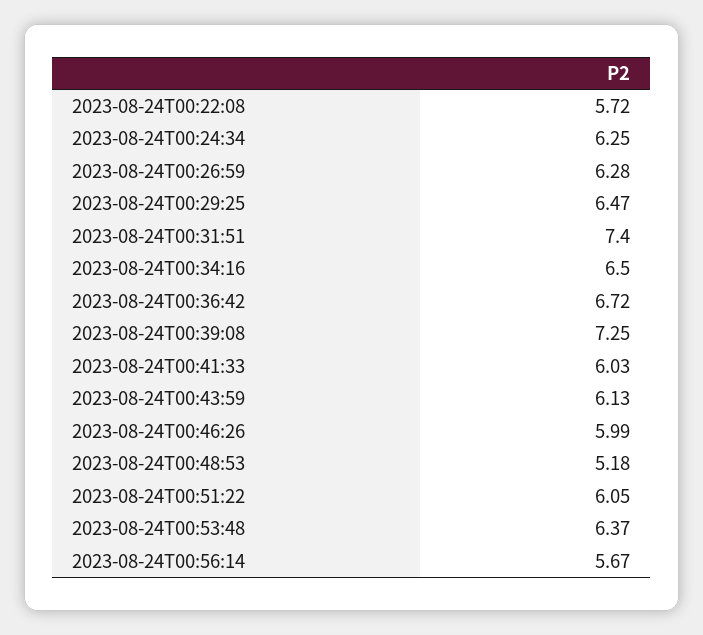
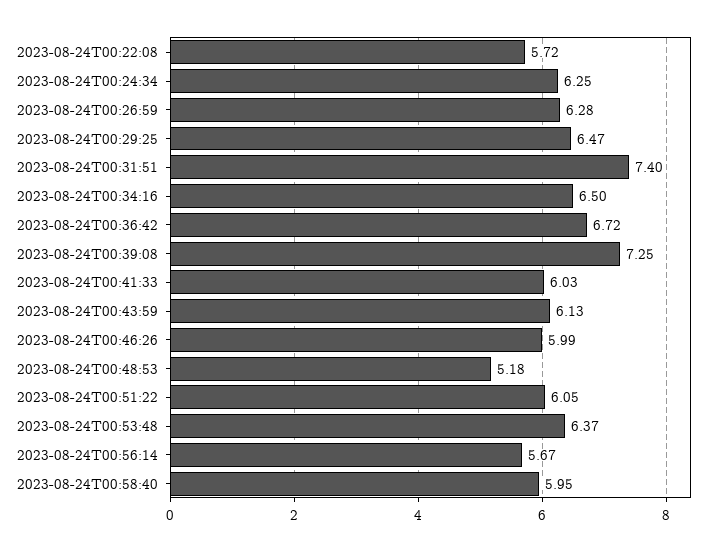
2023-08-24T00:58:40: none -> 5.95

